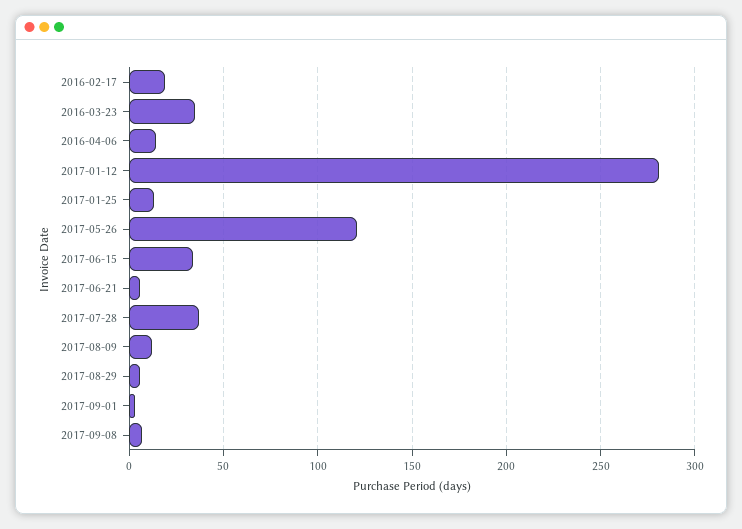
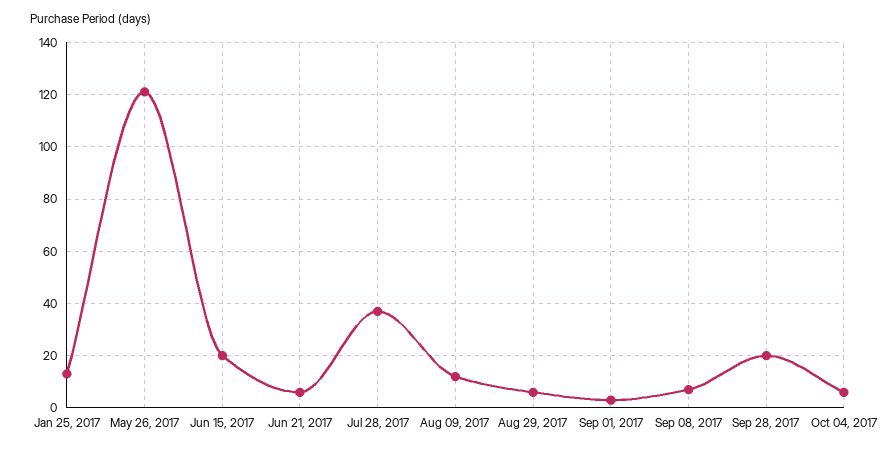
2016-02-17: 20 -> none
2016-03-23: 35 -> none
2016-04-06: 15 -> none
2017-01-12: 280 -> none
2017-06-15: 35 -> 20
Sep 28, 2017: none -> 20
Oct 04, 2017: none -> 5

